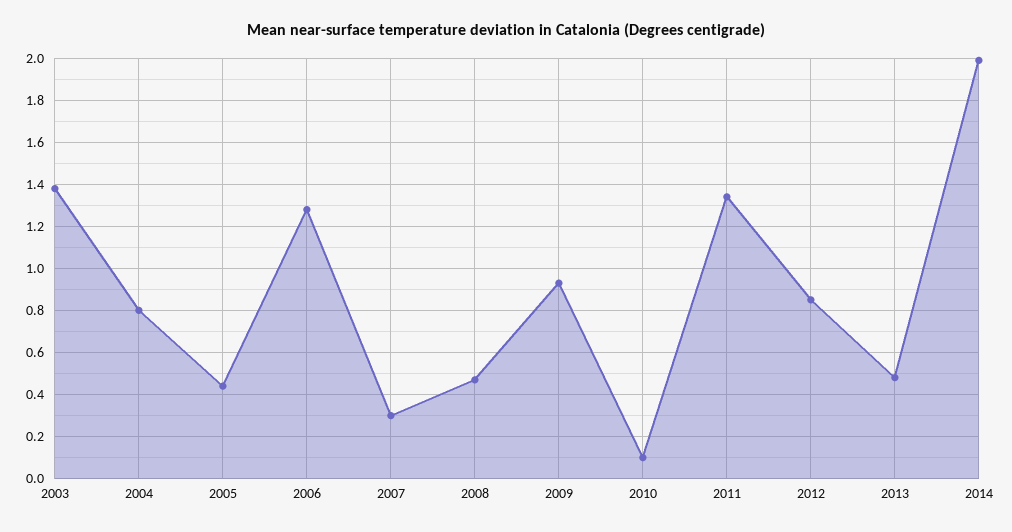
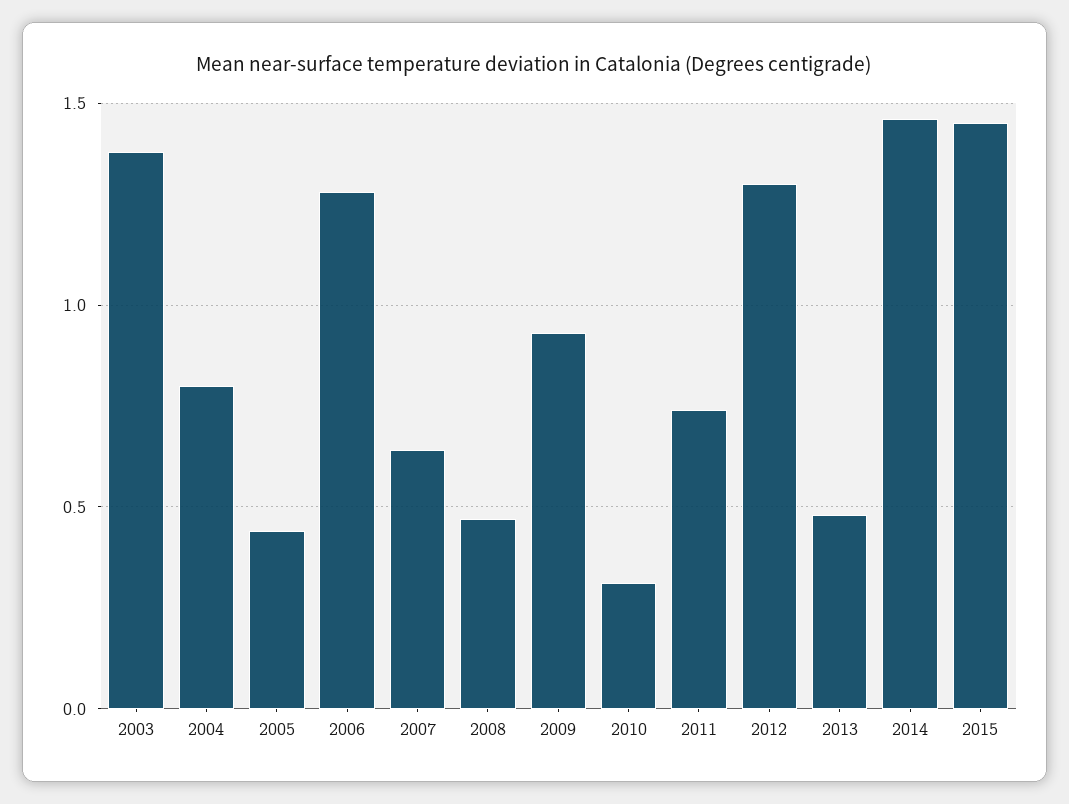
2007: 0.3 -> 0.65
2010: 0.1 -> 0.3
2011: 1.35 -> 0.75
2012: 0.85 -> 1.3
2014: 2 -> 1.45
2015: none -> 1.45

